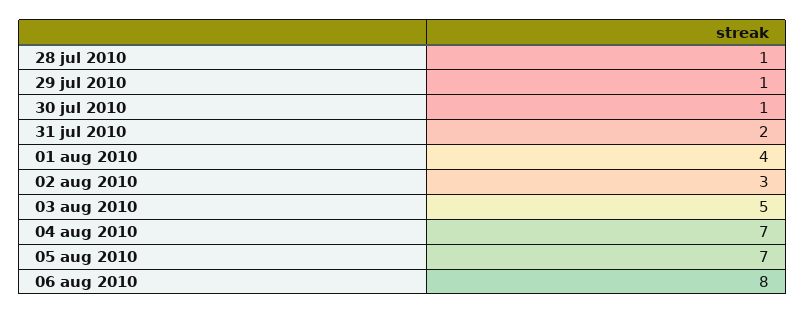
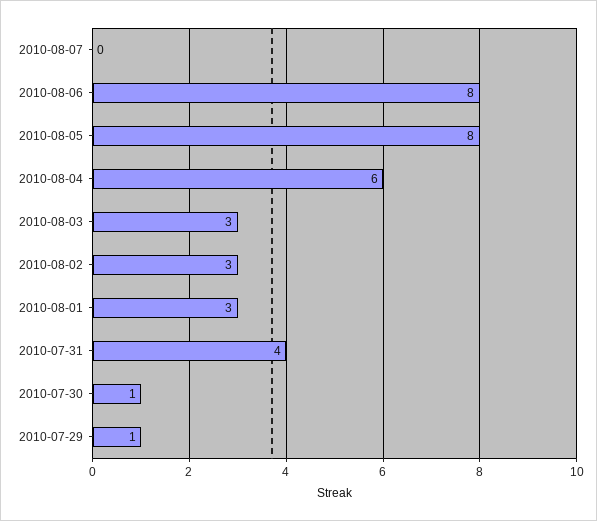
28 jul 2010: 1 -> none
31 jul 2010: 2 -> 4
01 aug 2010: 4 -> 3
03 aug 2010: 5 -> 3
04 aug 2010: 7 -> 6
05 aug 2010: 7 -> 8
2010-08-07: none -> 0

